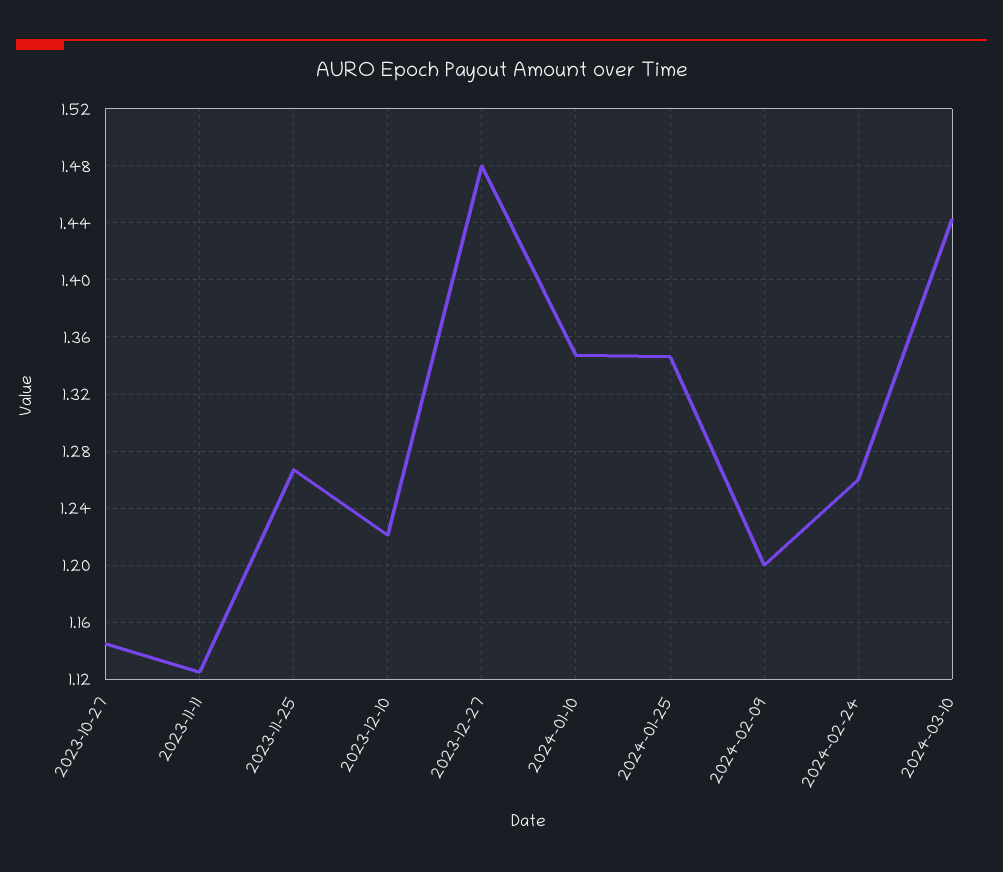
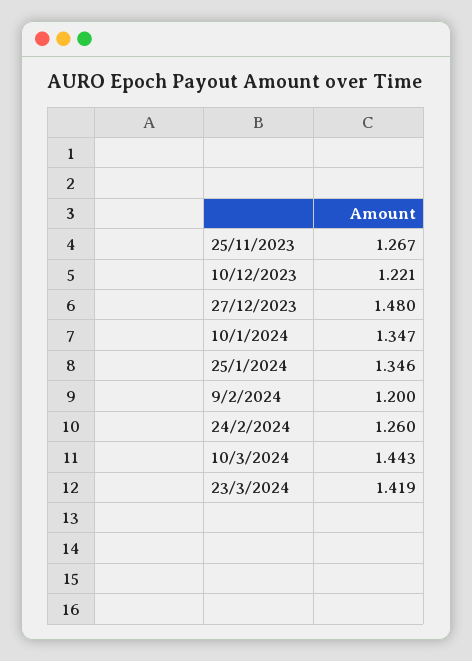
2023-10-27: 1.145 -> none
2023-11-11: 1.125 -> none
23/3/2024: none -> 1.419

